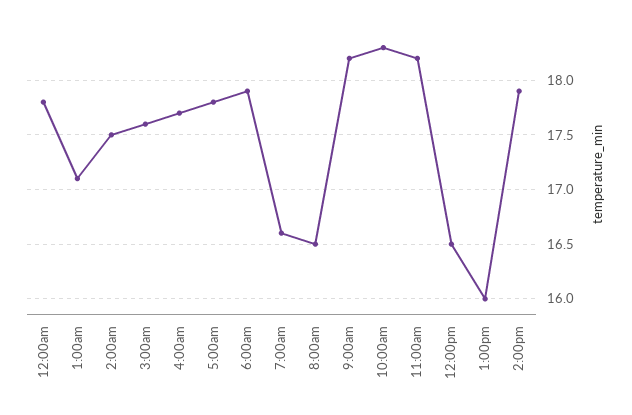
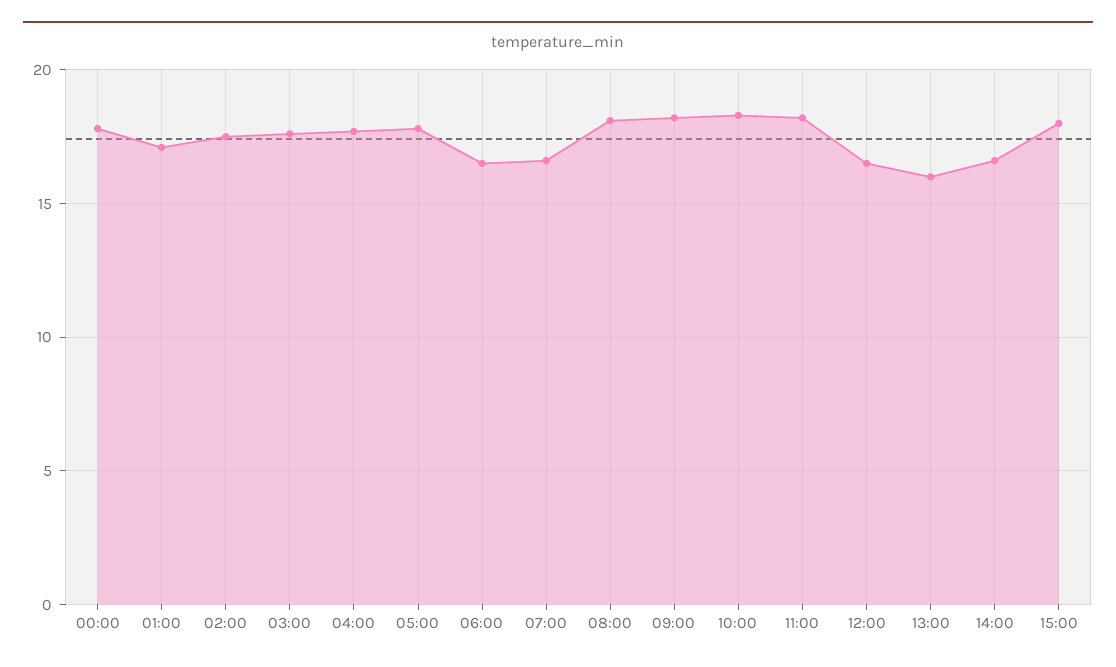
6:00am: 17.9 -> 16.5
8:00am: 16.5 -> 18
2:00pm: 17.9 -> 16.5
15:00: none -> 18

